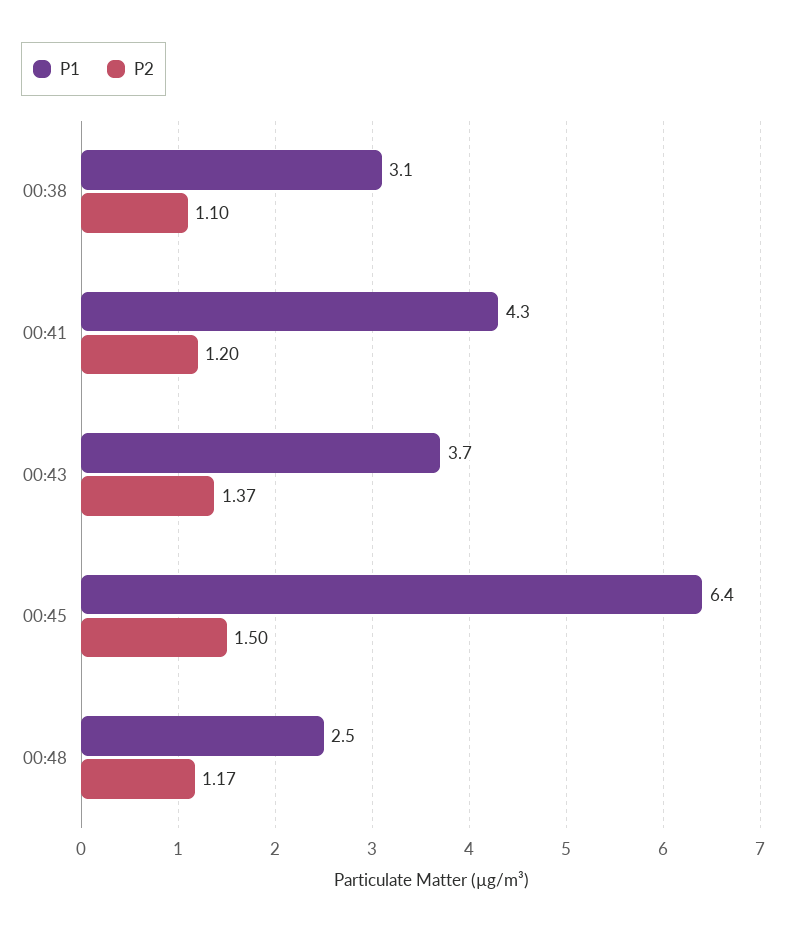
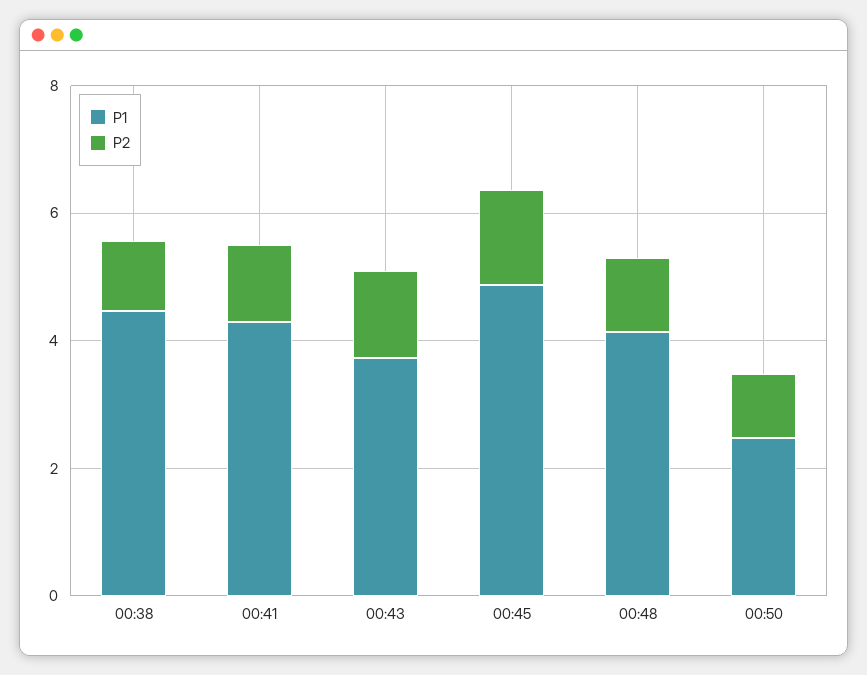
P1, 00:38: 3.1 -> 4.5
P1, 00:45: 6.4 -> 5
P1, 00:48: 2.5 -> 4
P1, 00:50: none -> 2.5
P2, 00:50: none -> 1

